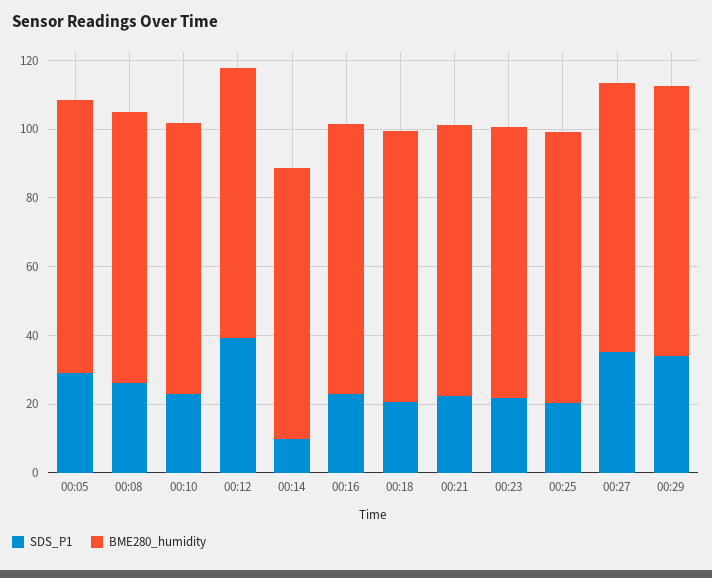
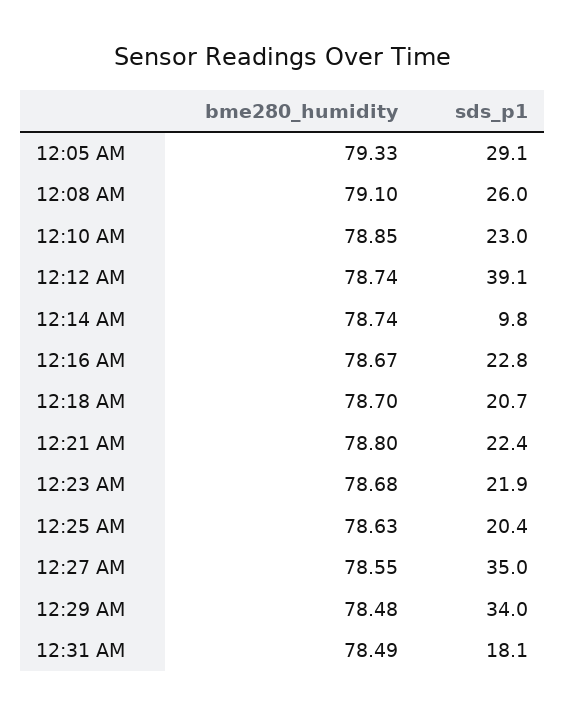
BME280_humidity, 12:31 AM: none -> 78.49
SDS_P1, 12:31 AM: none -> 18.1

